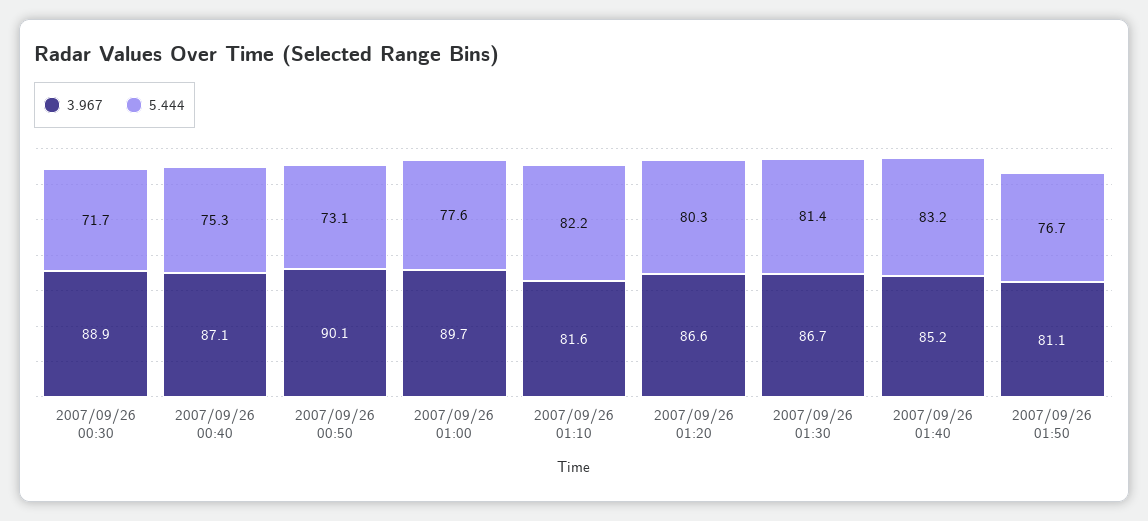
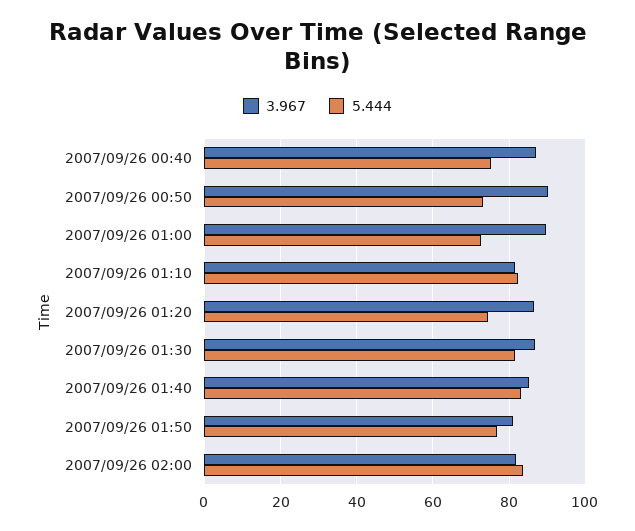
3.967, 2007/09/26 00:30: 88.9 -> none
5.444, 2007/09/26 00:30: 71.7 -> none
5.444, 2007/09/26 01:00: 77.6 -> 72
5.444, 2007/09/26 01:20: 80.3 -> 74
3.967, 2007/09/26 02:00: none -> 82
5.444, 2007/09/26 02:00: none -> 84

